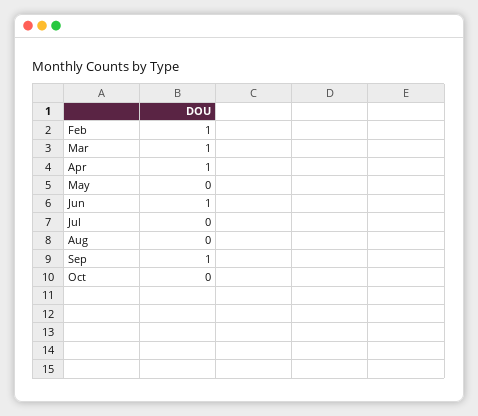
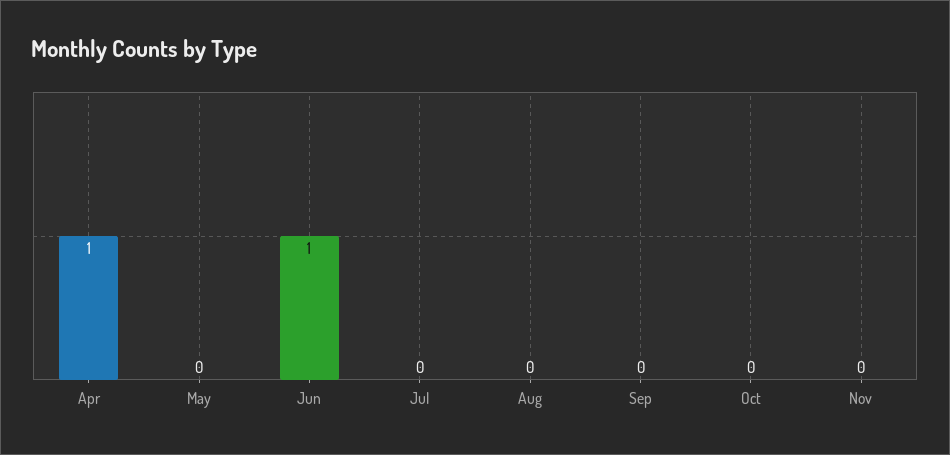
Feb: 1 -> none
Mar: 1 -> none
Sep: 1 -> 0
Nov: none -> 0

